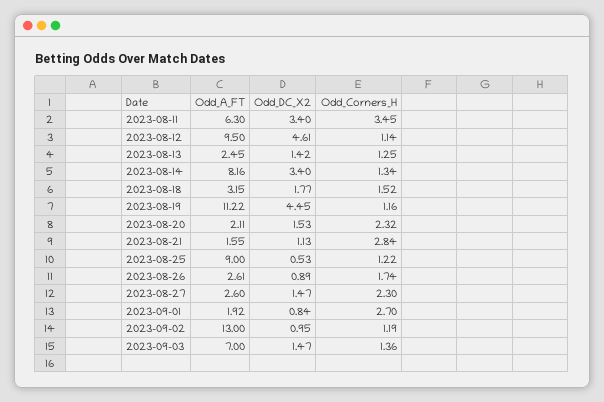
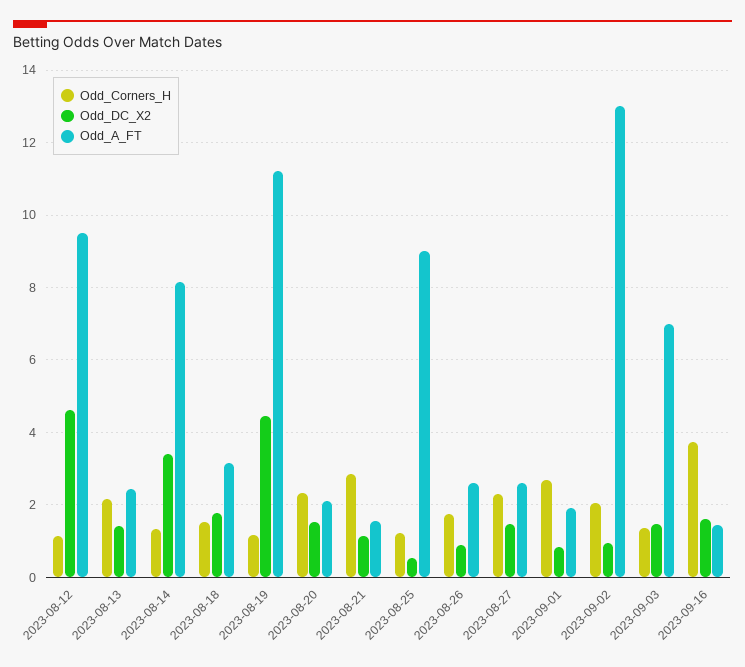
Odd_A_FT, 2023-08-11: 6.3 -> none
Odd_DC_X2, 2023-08-11: 3.4 -> none
Odd_Corners_H, 2023-08-11: 3.45 -> none
Odd_Corners_H, 2023-08-13: 1.25 -> 2.2
Odd_Corners_H, 2023-09-02: 1.19 -> 2
Odd_Corners_H, 2023-09-16: none -> 3.8
Odd_DC_X2, 2023-09-16: none -> 1.6
Odd_A_FT, 2023-09-16: none -> 1.4

